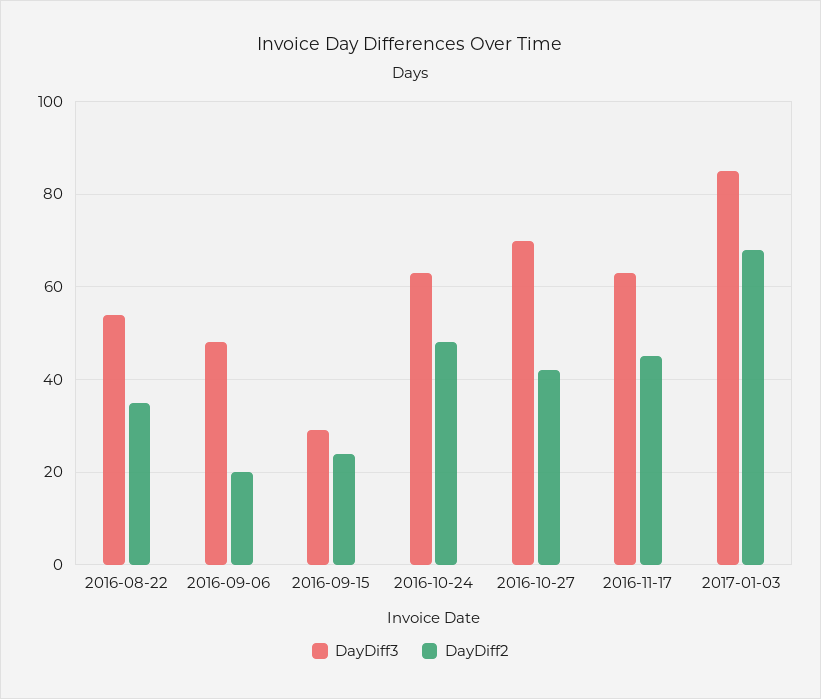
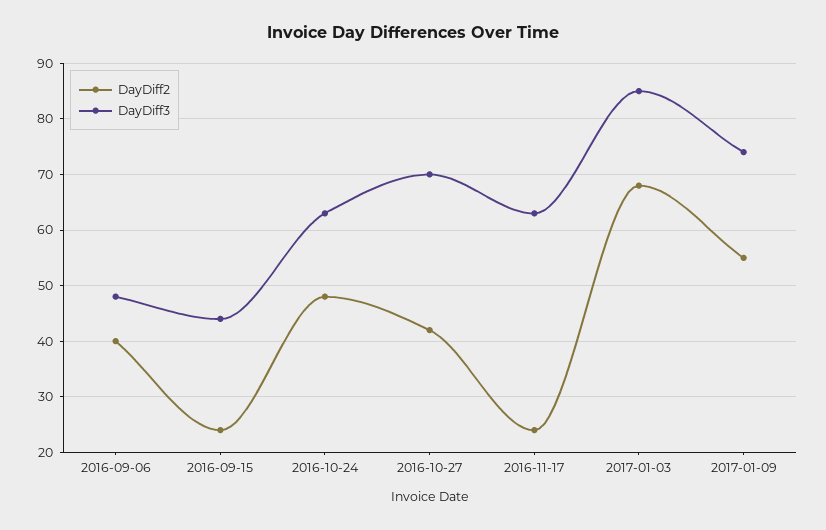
DayDiff3, 2016-08-22: 55 -> none
DayDiff2, 2016-08-22: 35 -> none
DayDiff2, 2016-09-06: 20 -> 40
DayDiff3, 2016-09-15: 30 -> 45
DayDiff2, 2016-11-17: 45 -> 25
DayDiff2, 2017-01-09: none -> 55
DayDiff3, 2017-01-09: none -> 75

